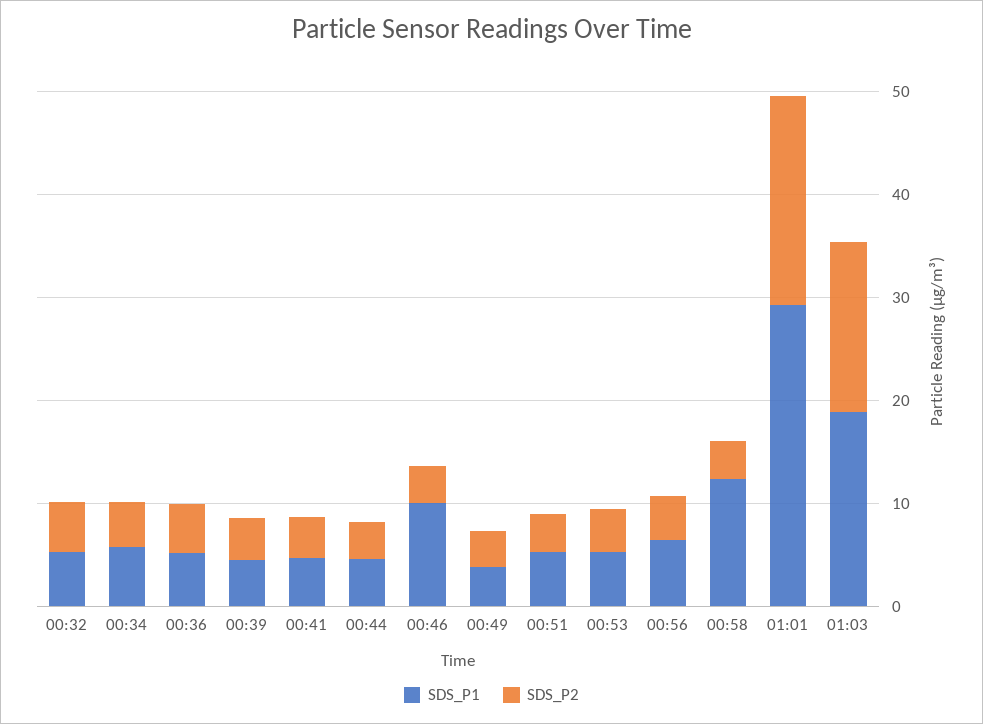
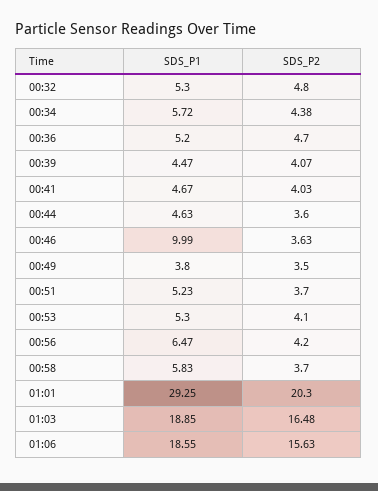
SDS_P1, 00:58: 12 -> 5.83
SDS_P1, 01:06: none -> 18.55
SDS_P2, 01:06: none -> 15.63

